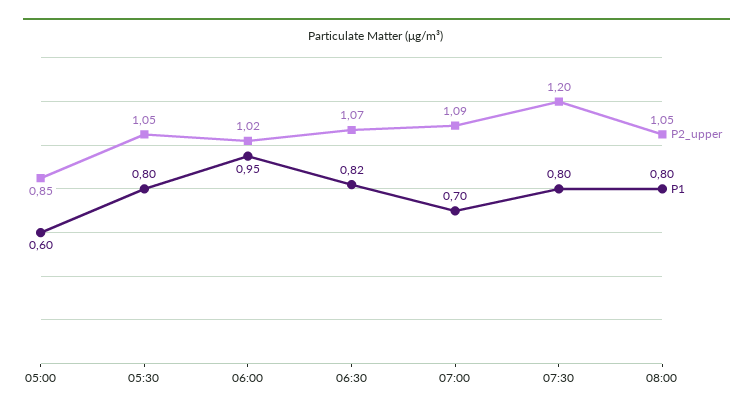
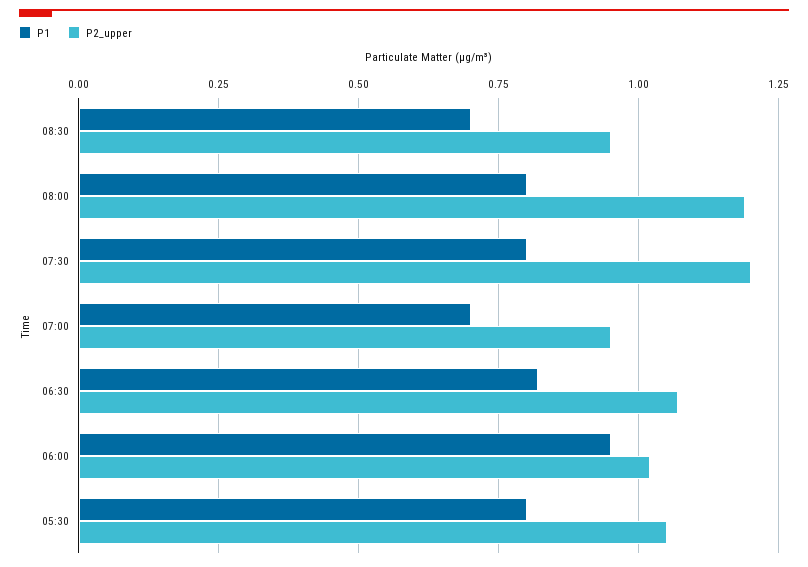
P2_upper, 05:00: 0.85 -> none
P1, 05:00: 0.6 -> none
P2_upper, 07:00: 1.09 -> 0.95
P2_upper, 08:00: 1.05 -> 1.2
P1, 08:30: none -> 0.7
P2_upper, 08:30: none -> 0.95

